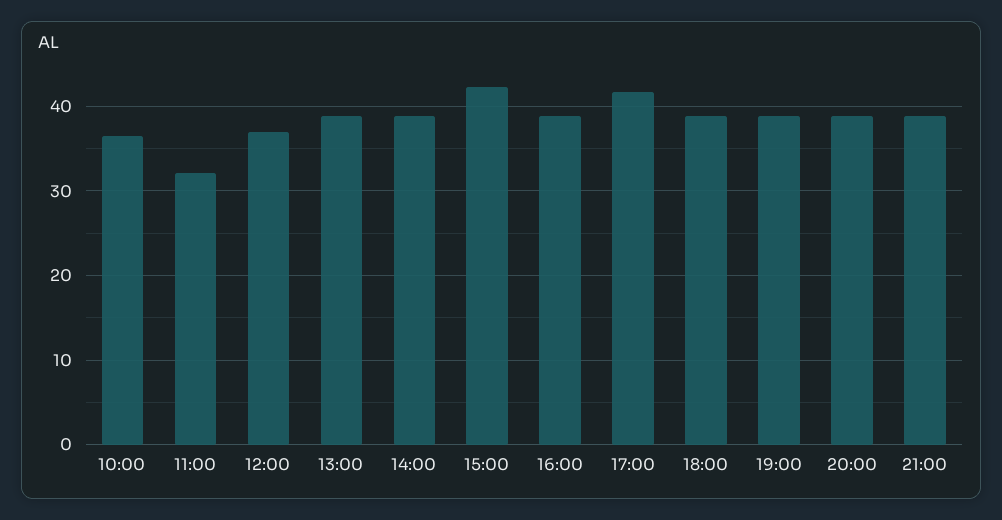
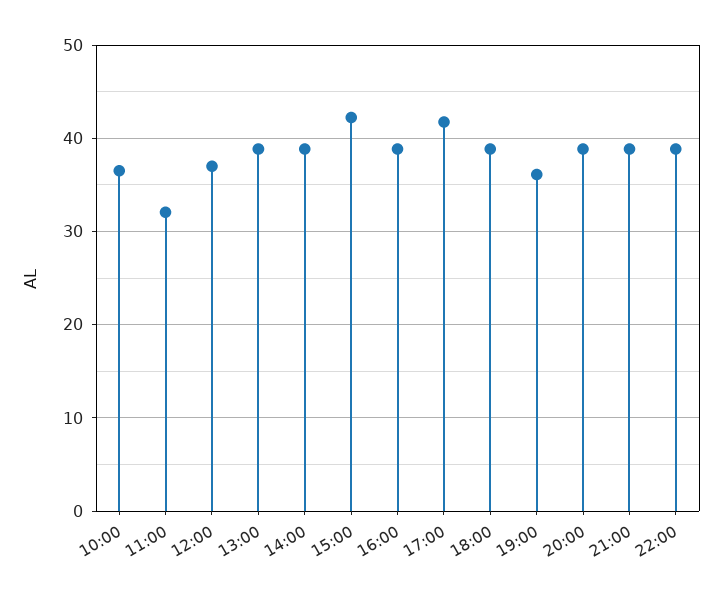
19:00: 39 -> 36
22:00: none -> 39

